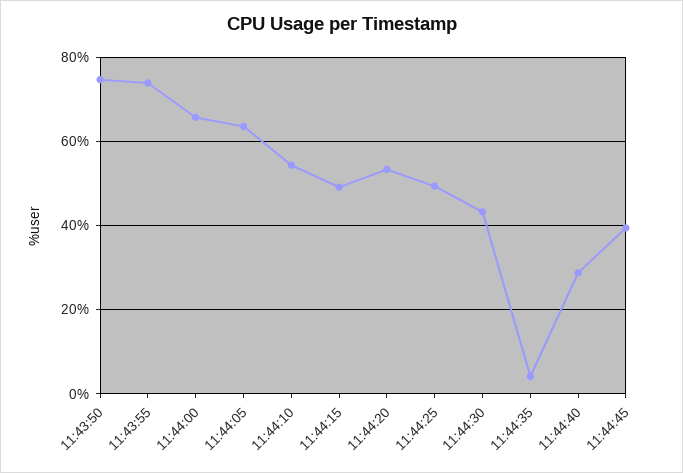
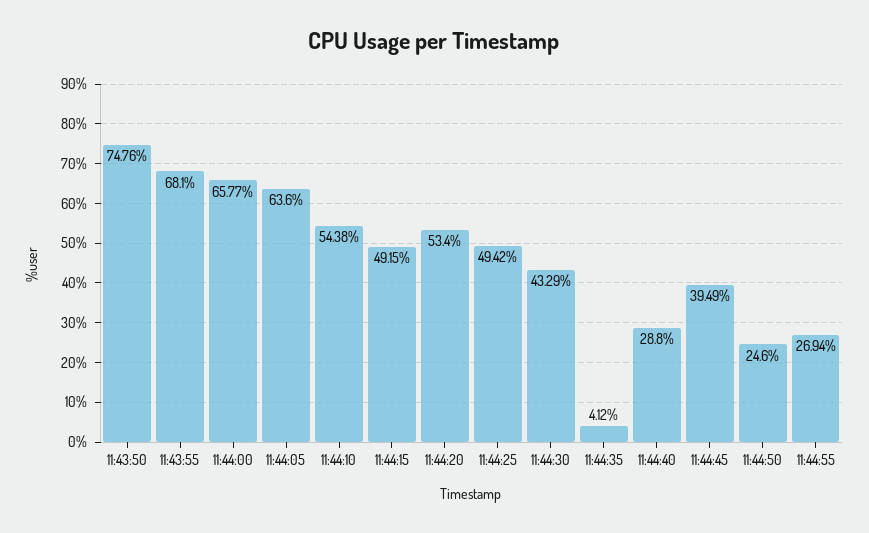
11:43:55: 74 -> 68.1
11:44:50: none -> 24.6
11:44:55: none -> 26.94

